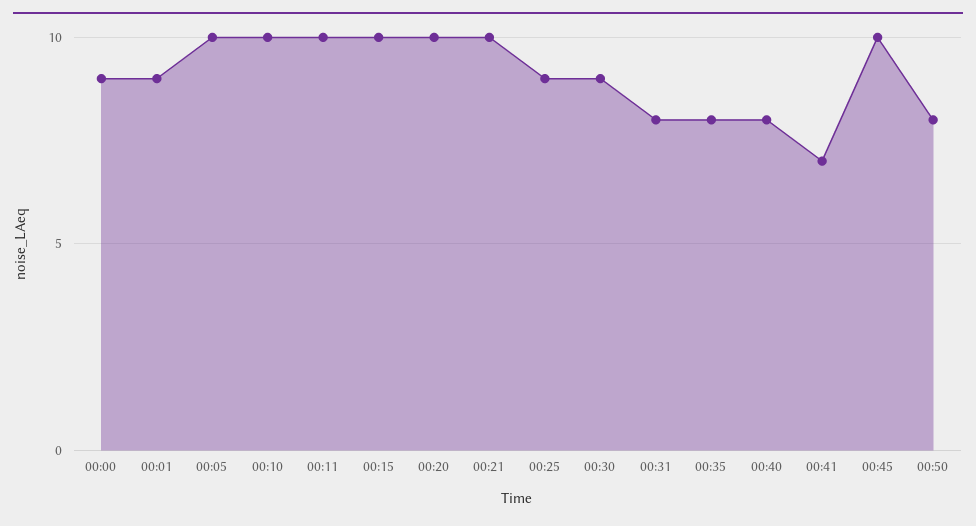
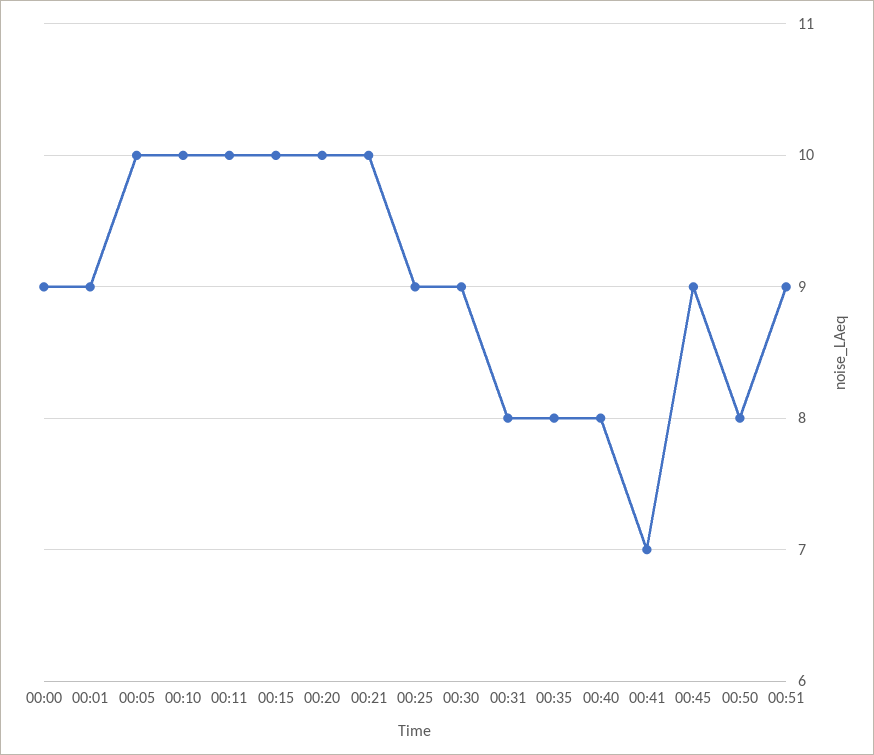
00:45: 10 -> 9
00:51: none -> 9

